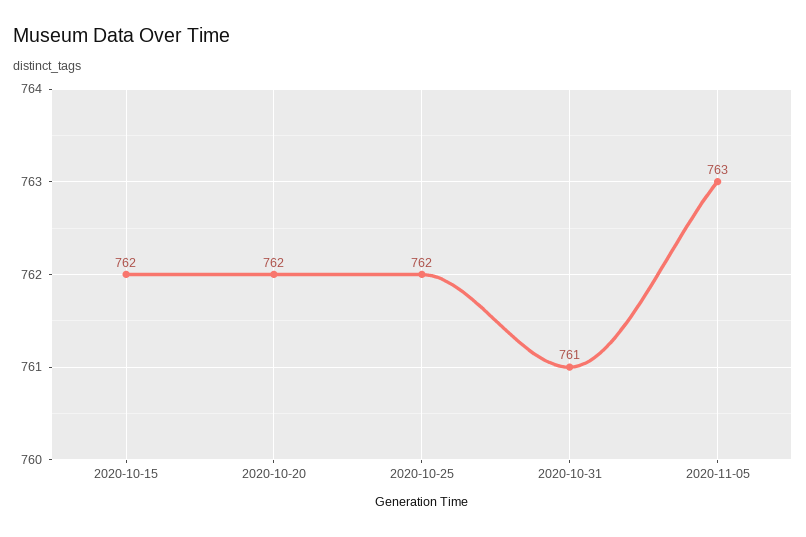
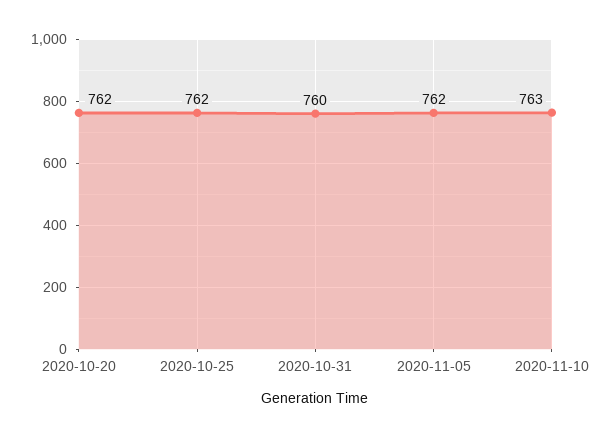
2020-10-15: 762 -> none
2020-10-31: 761 -> 760
2020-11-05: 763 -> 762
2020-11-10: none -> 763

